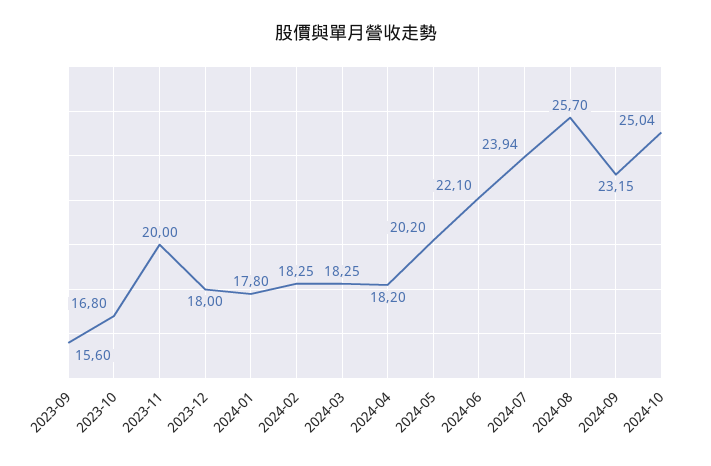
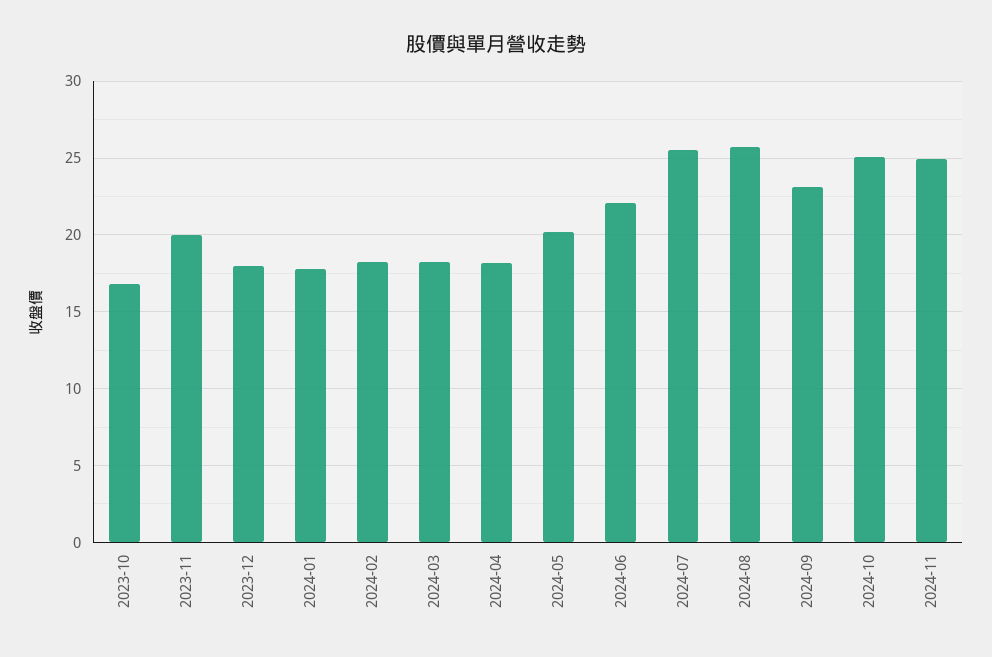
2023-09: 15.6 -> none
2024-07: 23.94 -> 25.5
2024-11: none -> 25

